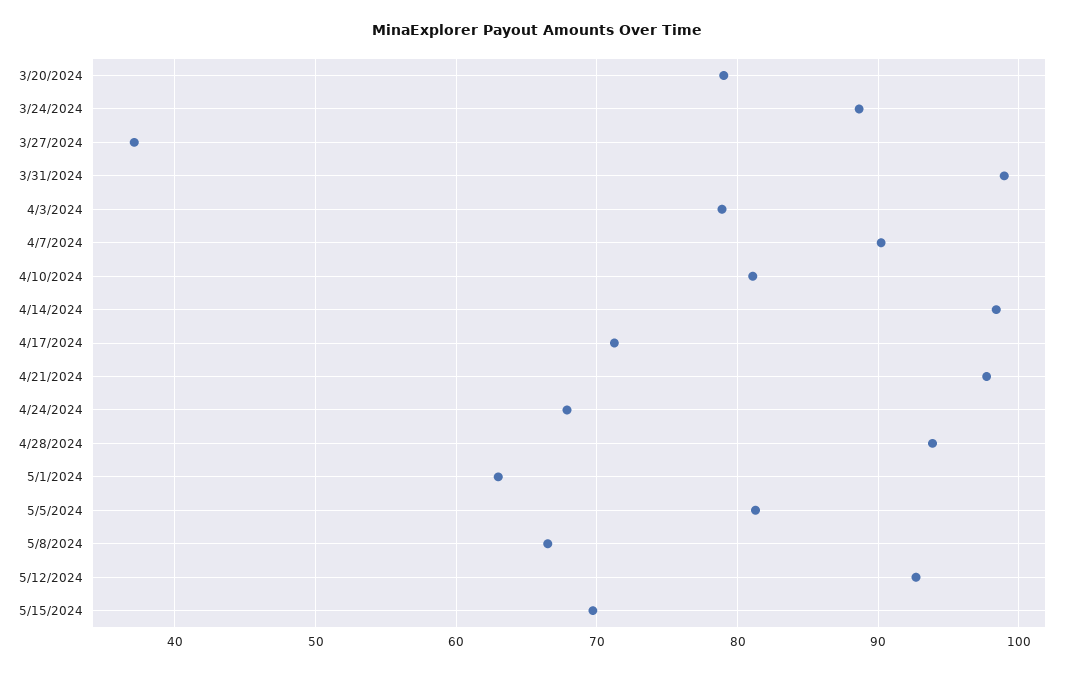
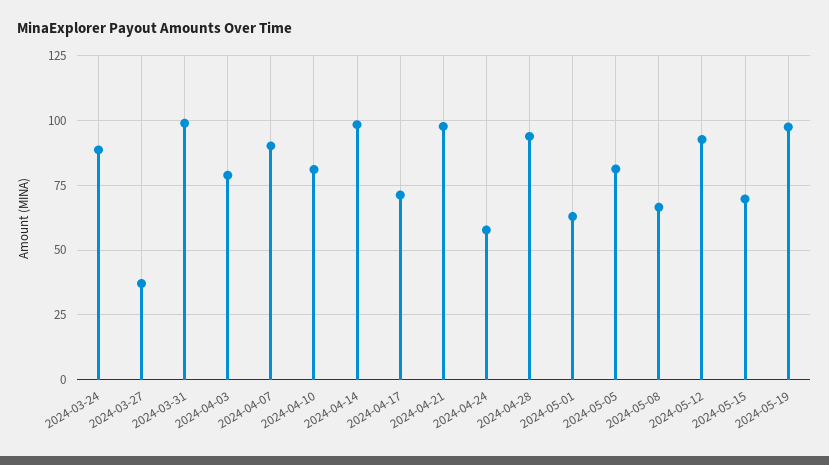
3/20/2024: 79 -> none
4/24/2024: 68 -> 57.5
2024-05-19: none -> 97.5

